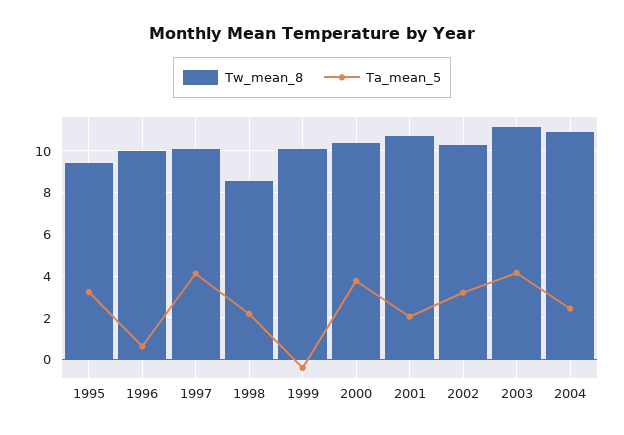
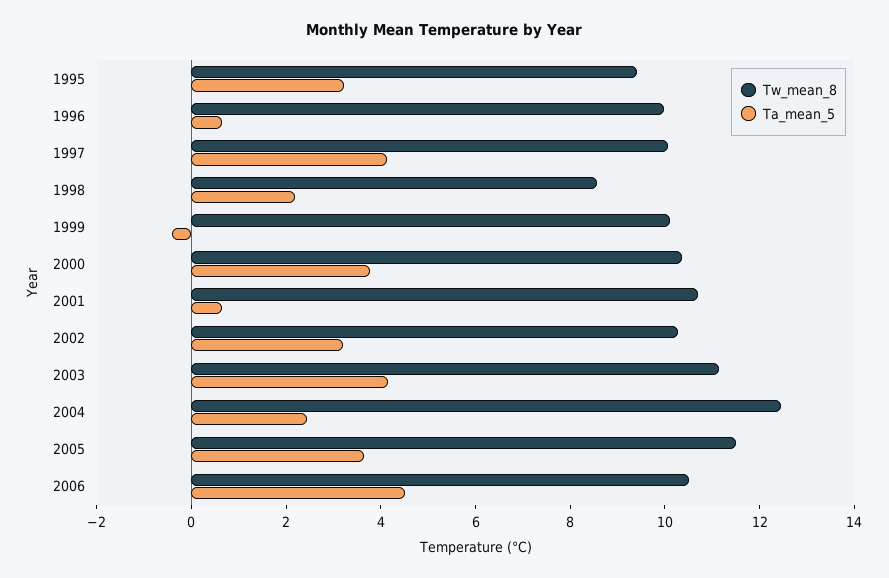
Ta_mean_5, 2001: 2 -> 0.5
Tw_mean_8, 2004: 11 -> 12.5
Tw_mean_8, 2005: none -> 11.5
Ta_mean_5, 2005: none -> 3.5
Tw_mean_8, 2006: none -> 10.5
Ta_mean_5, 2006: none -> 4.5

